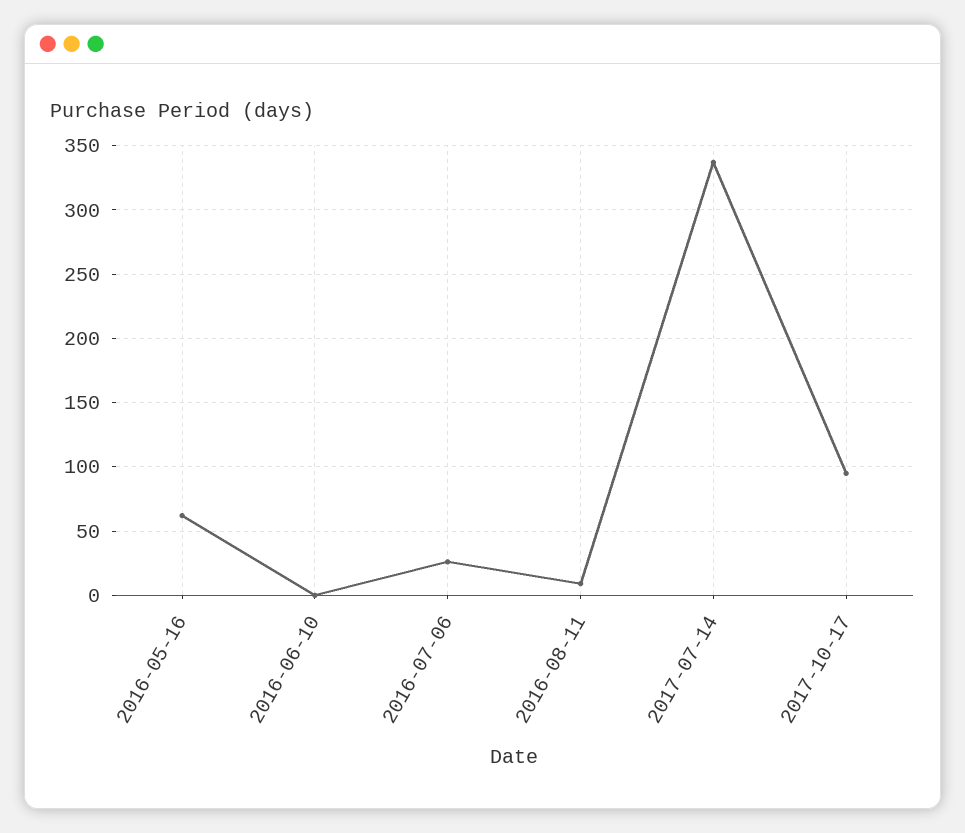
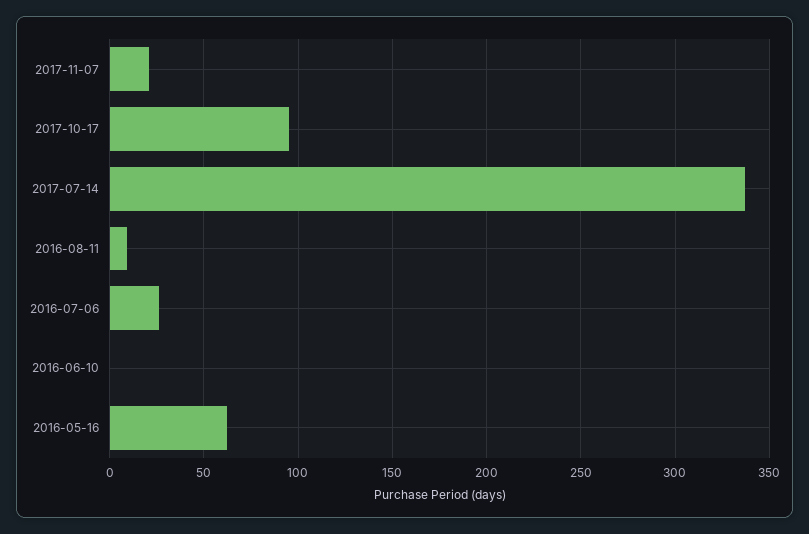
2017-11-07: none -> 20

